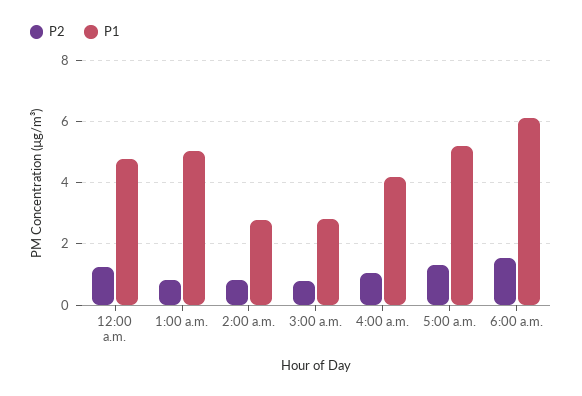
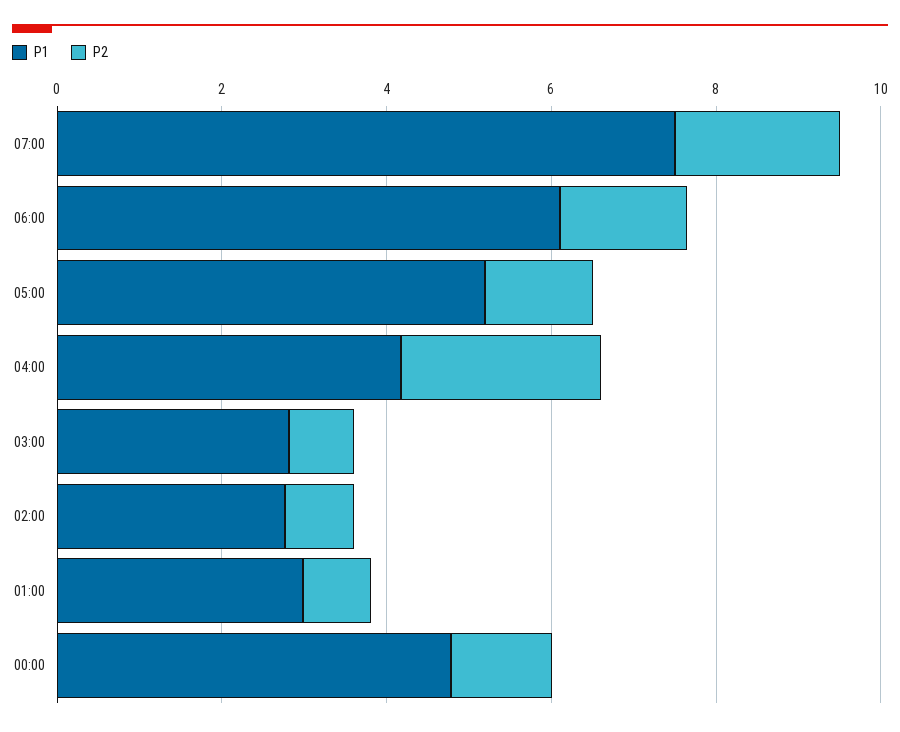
P1, 1:00 a.m.: 5 -> 3
P2, 4:00 a.m.: 1 -> 2.5
P1, 07:00: none -> 7.5
P2, 07:00: none -> 2

